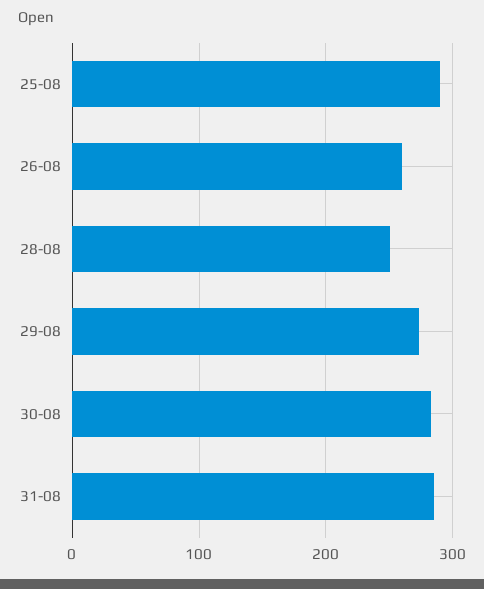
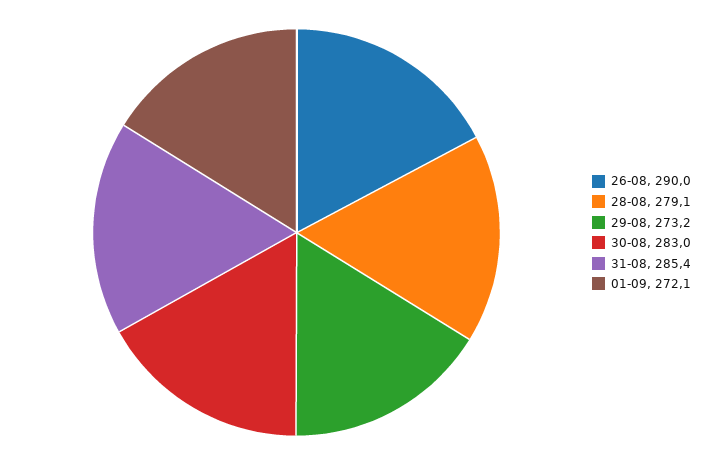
25-08: 290 -> none
26-08: 260 -> 290
28-08: 250 -> 279.1
01-09: none -> 272.1

